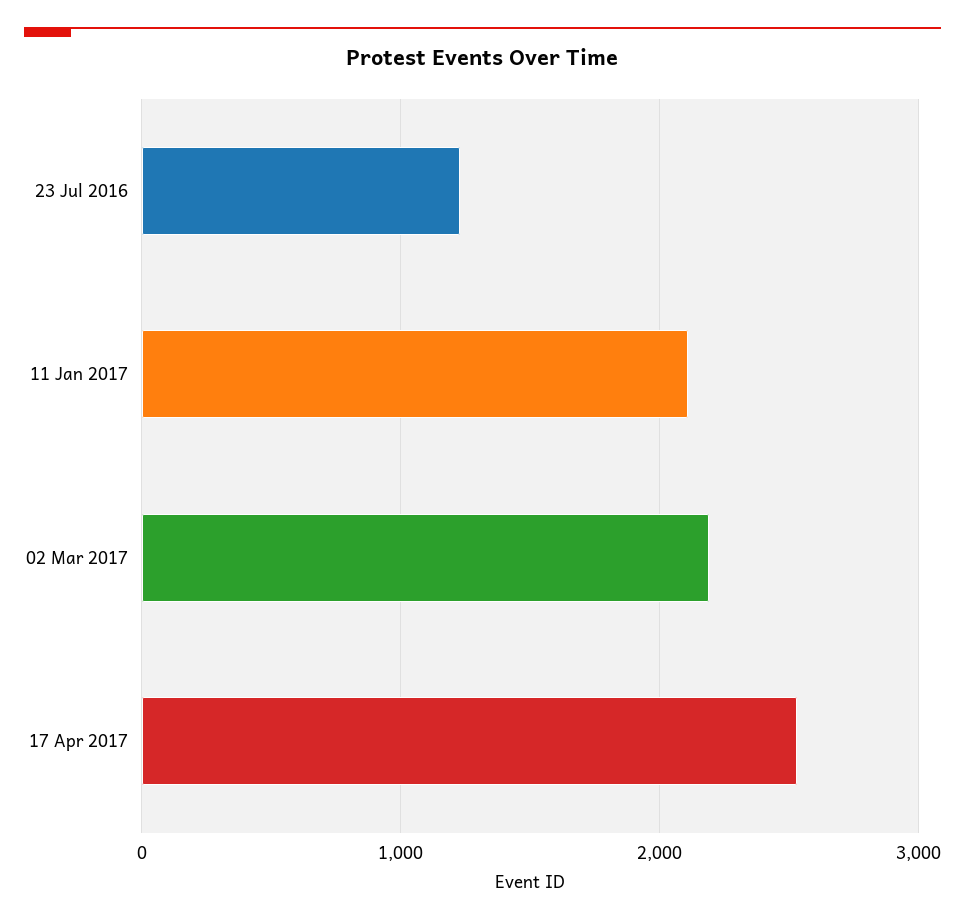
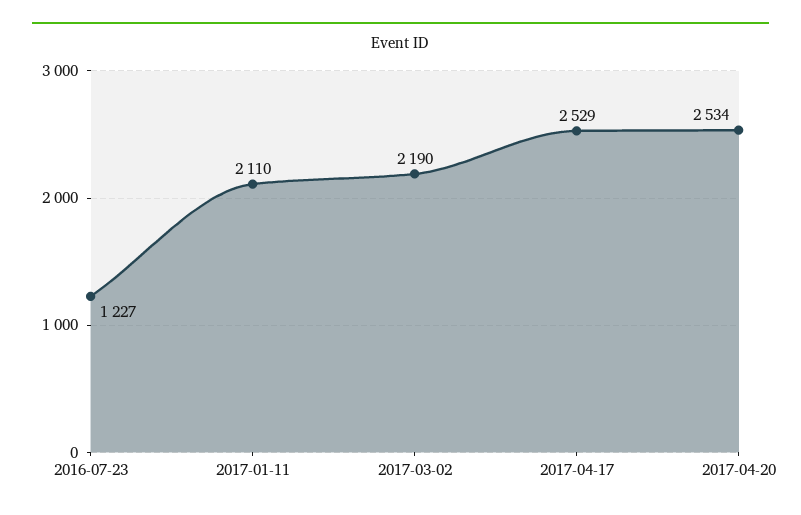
2017-04-20: none -> 2534

